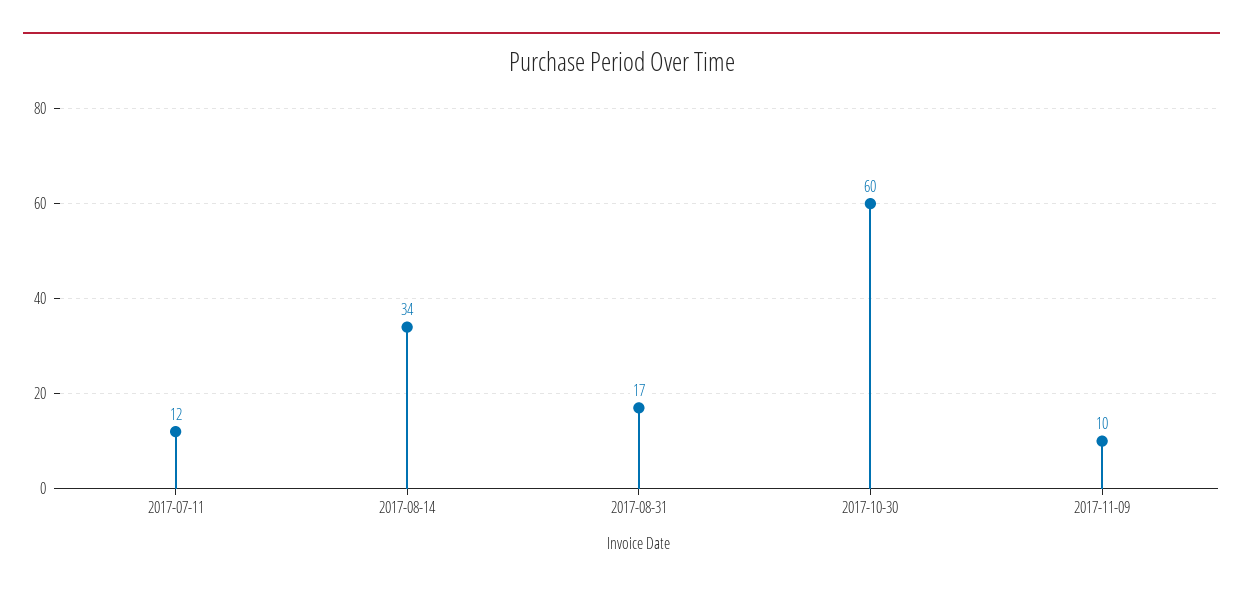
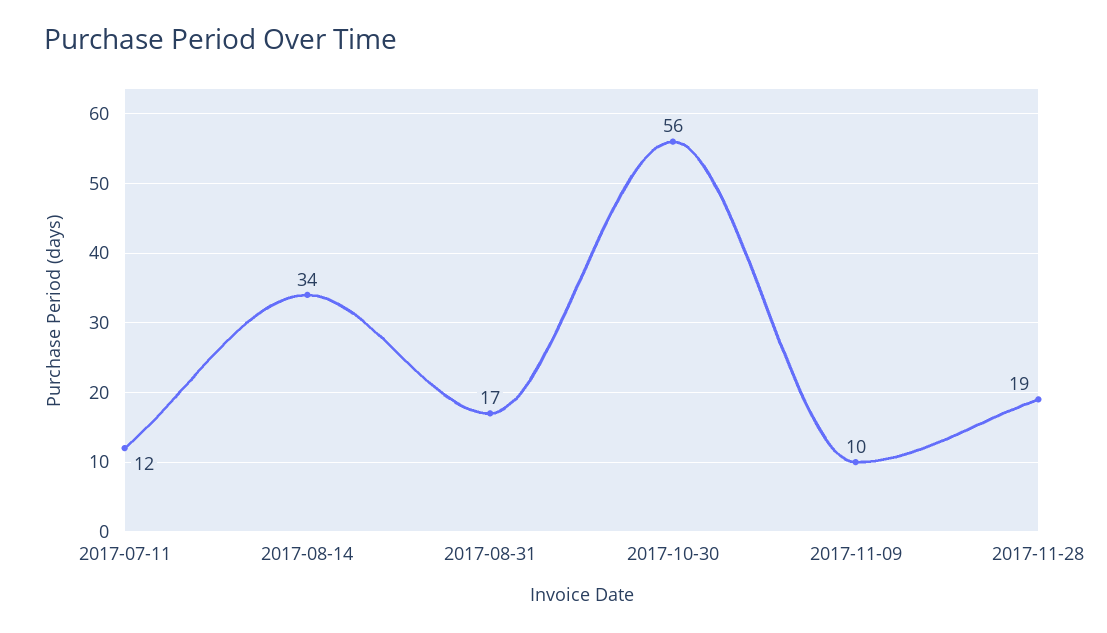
2017-10-30: 60 -> 56
2017-11-28: none -> 19

